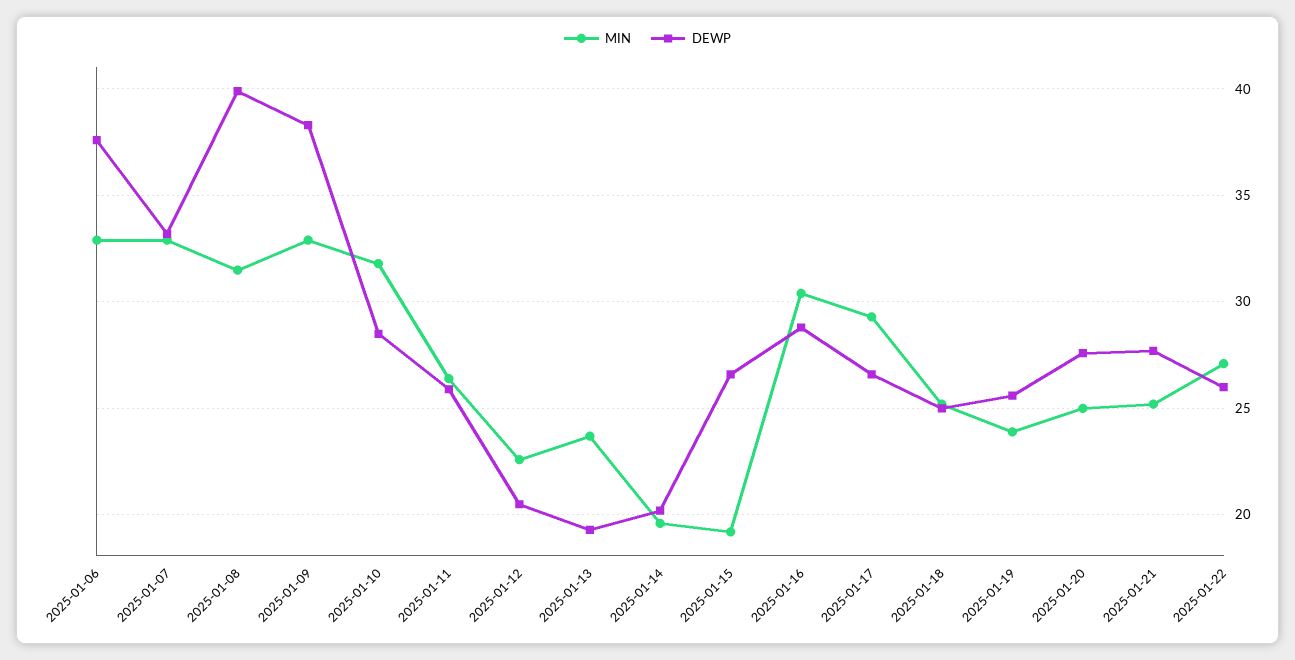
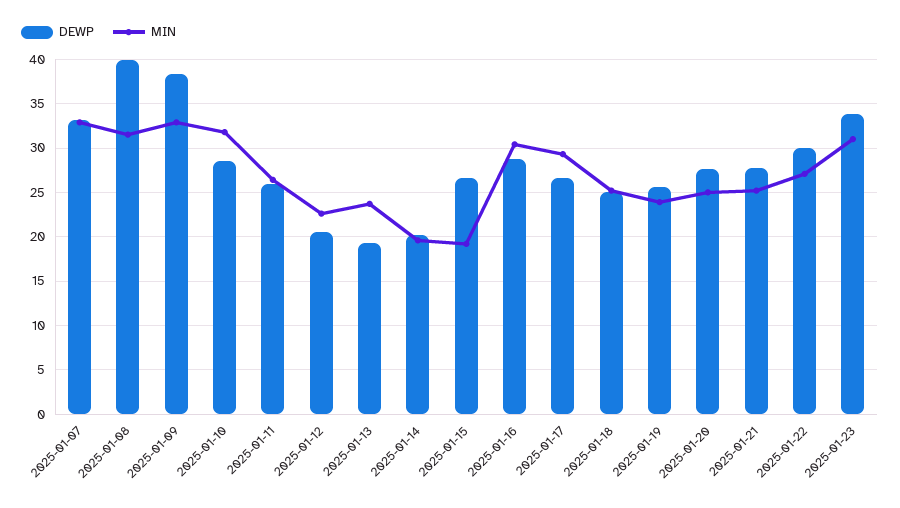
MIN, 2025-01-06: 33 -> none
DEWP, 2025-01-06: 37.5 -> none
DEWP, 2025-01-22: 26 -> 30
DEWP, 2025-01-23: none -> 34
MIN, 2025-01-23: none -> 31

